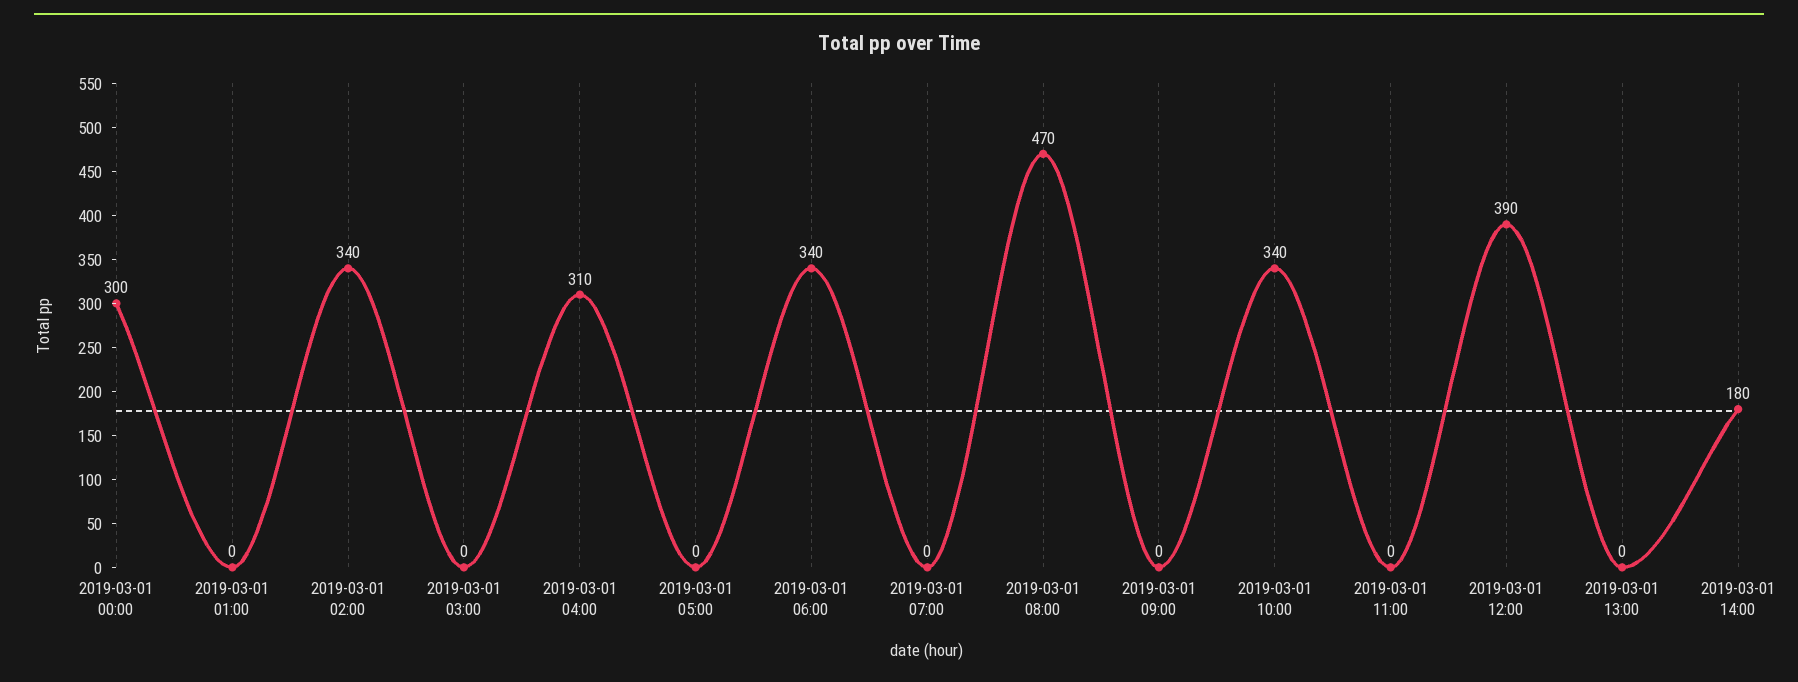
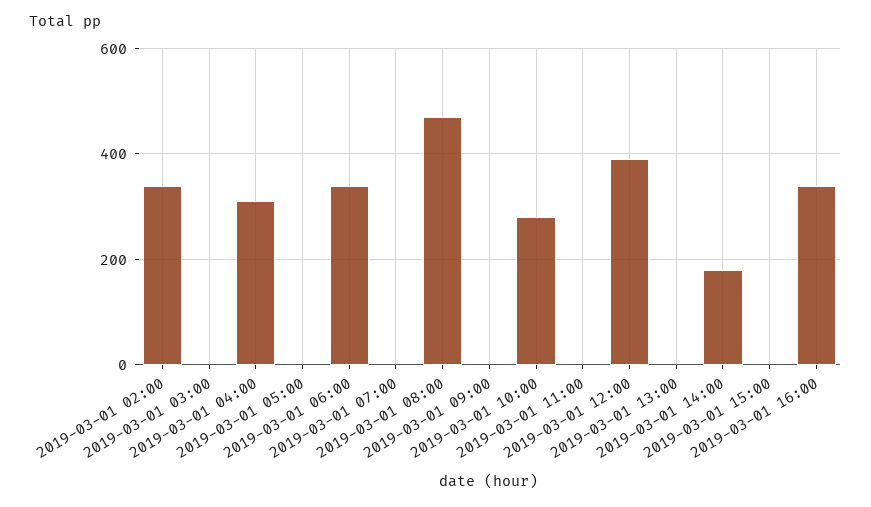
2019-03-01 00:00: 300 -> none
2019-03-01 01:00: 0 -> none
2019-03-01 10:00: 340 -> 280
2019-03-01 15:00: none -> 0
2019-03-01 16:00: none -> 340

